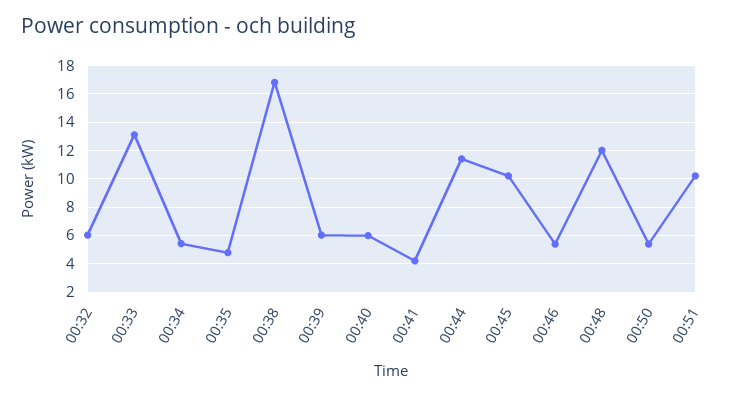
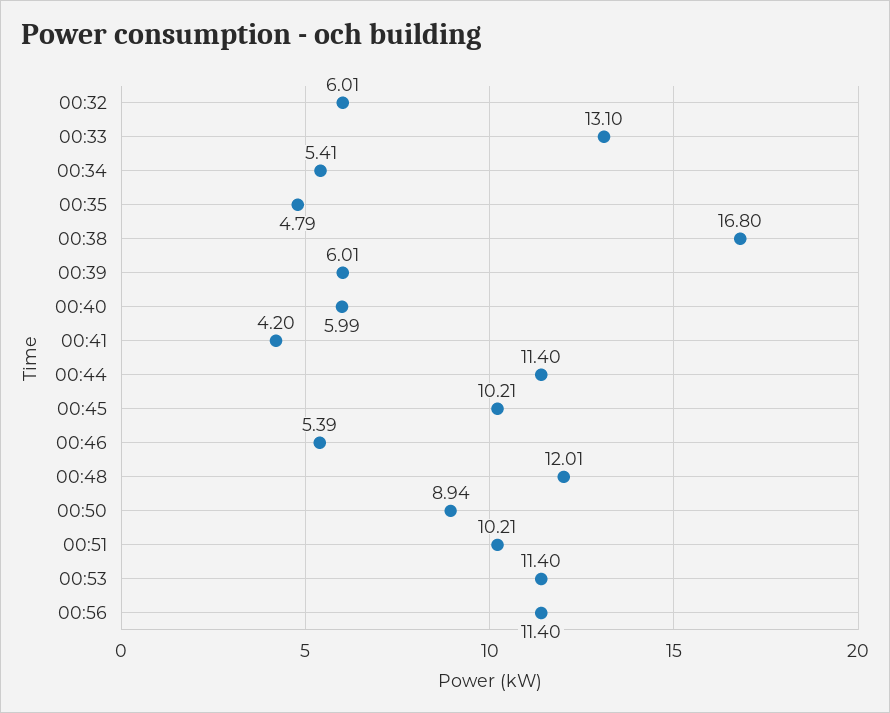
00:50: 5.5 -> 8.94
00:53: none -> 11.4
00:56: none -> 11.4

